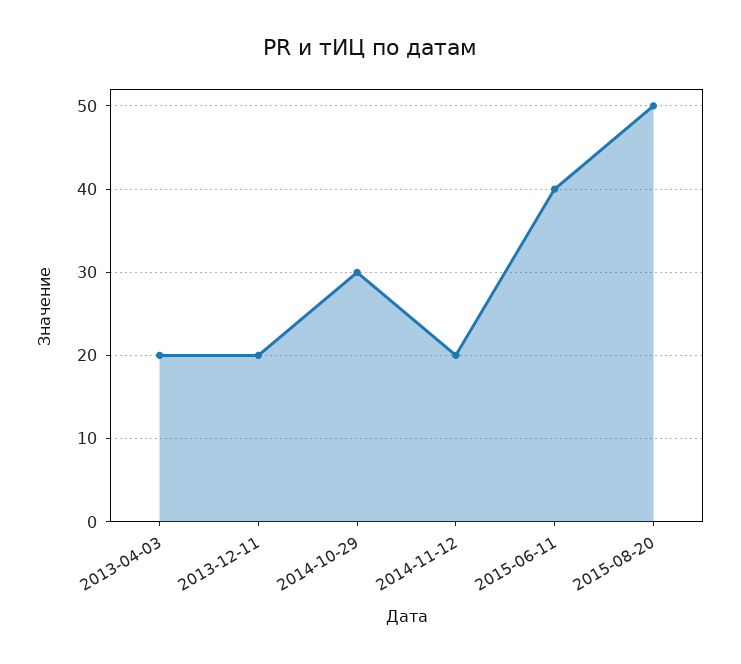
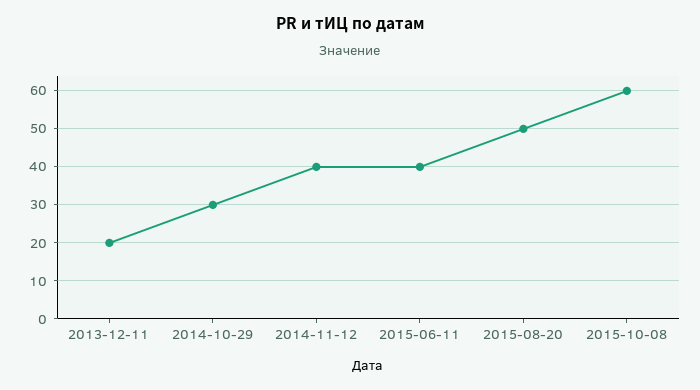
2013-04-03: 20 -> none
2014-11-12: 20 -> 40
2015-10-08: none -> 60

